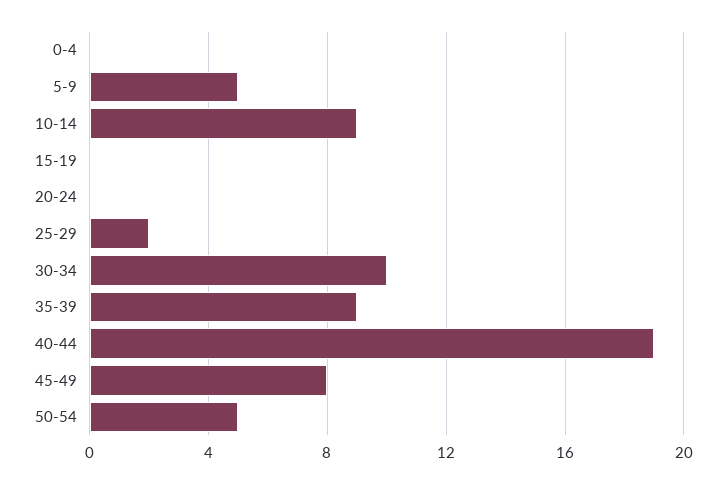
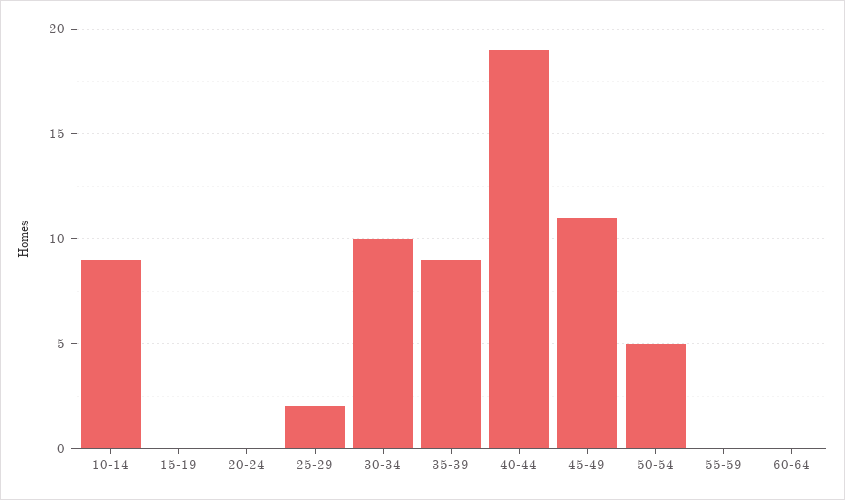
0-4: 0 -> none
5-9: 5 -> none
45-49: 8 -> 11
55-59: none -> 0
60-64: none -> 0

